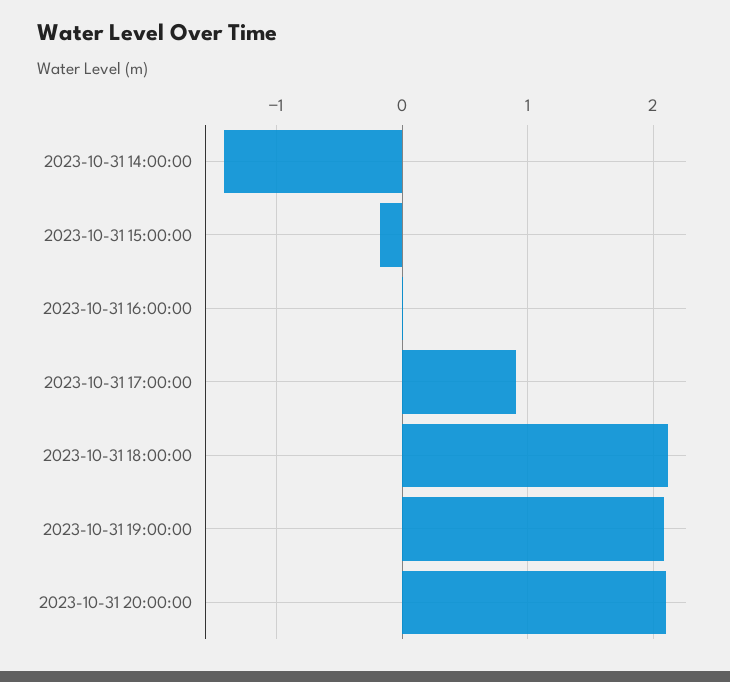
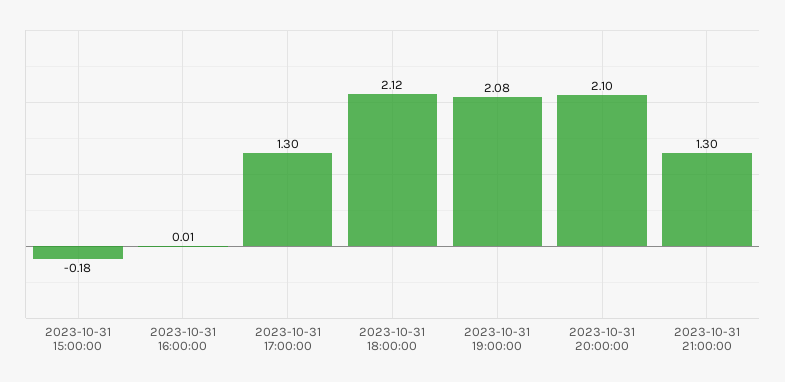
2023-10-31 14:00:00: -1.4 -> none
2023-10-31 17:00:00: 0.9 -> 1.3
2023-10-31 21:00:00: none -> 1.3

